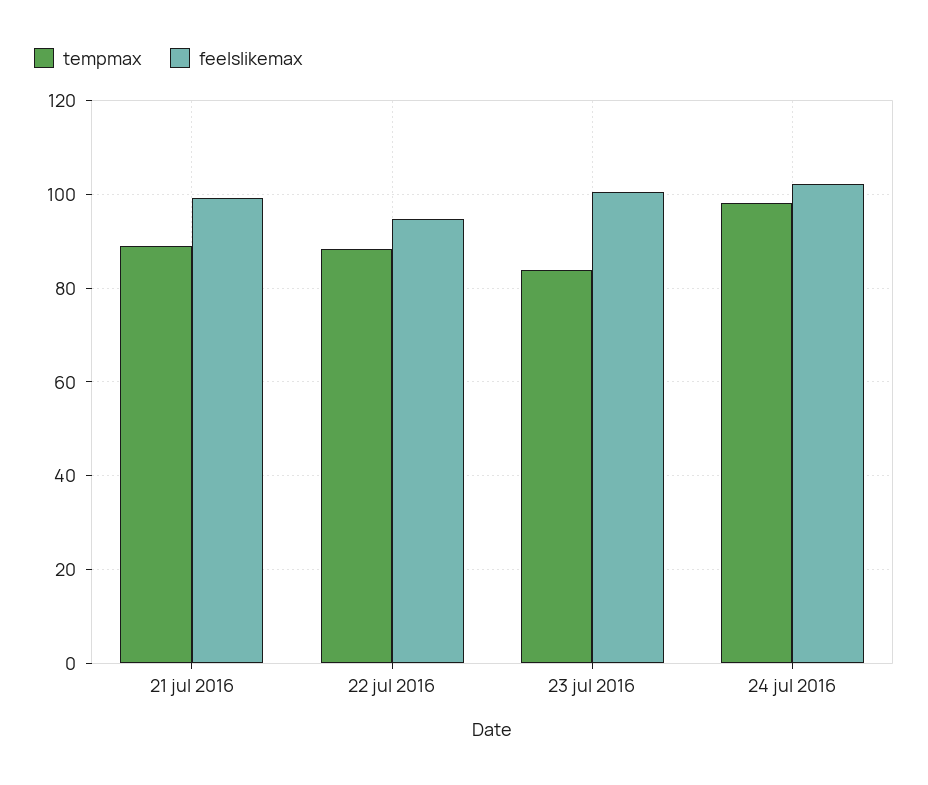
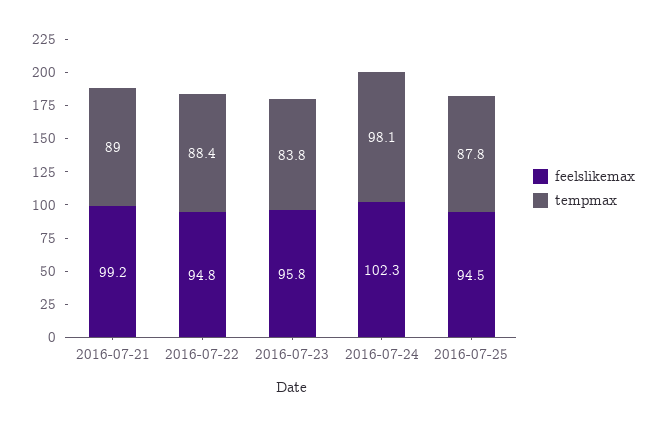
feelslikemax, 23 jul 2016: 100 -> 95.8
feelslikemax, 2016-07-25: none -> 94.5
tempmax, 2016-07-25: none -> 87.8

